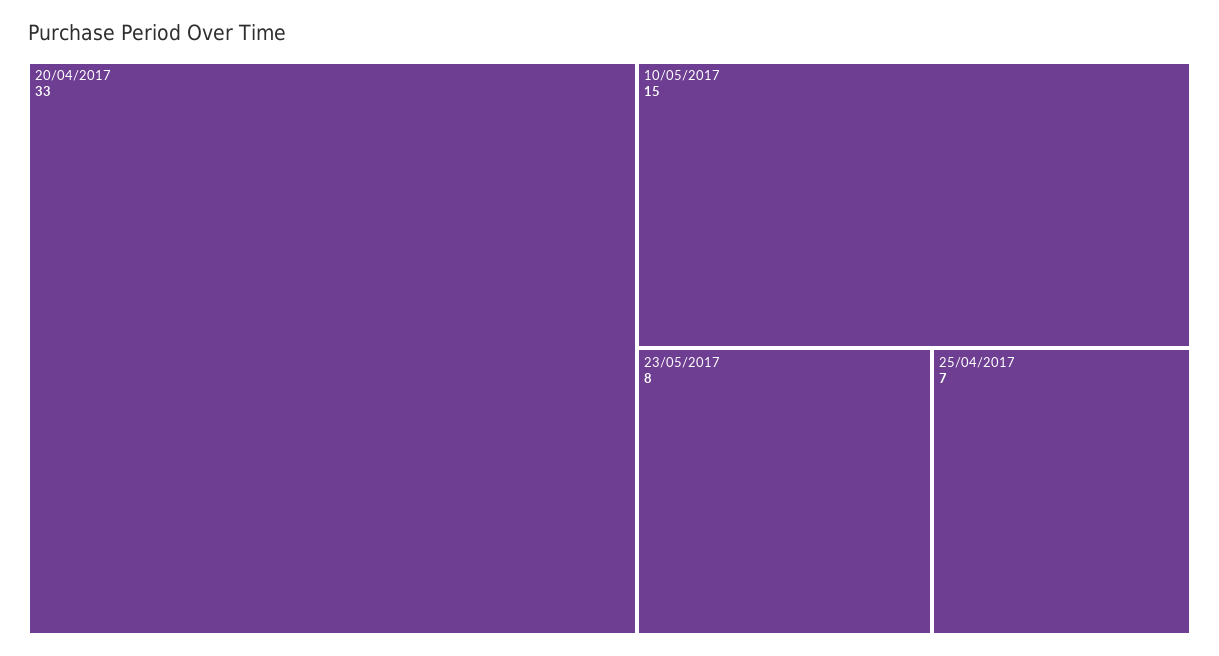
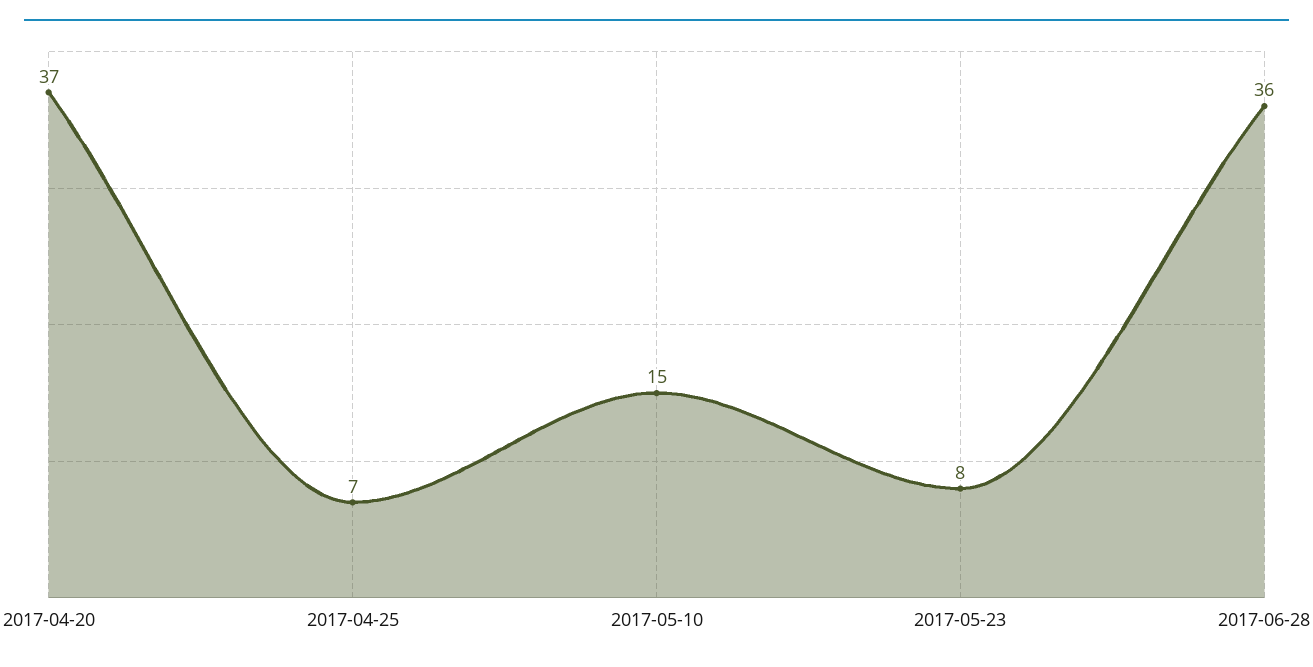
20/04/2017: 33 -> 37
2017-06-28: none -> 36

